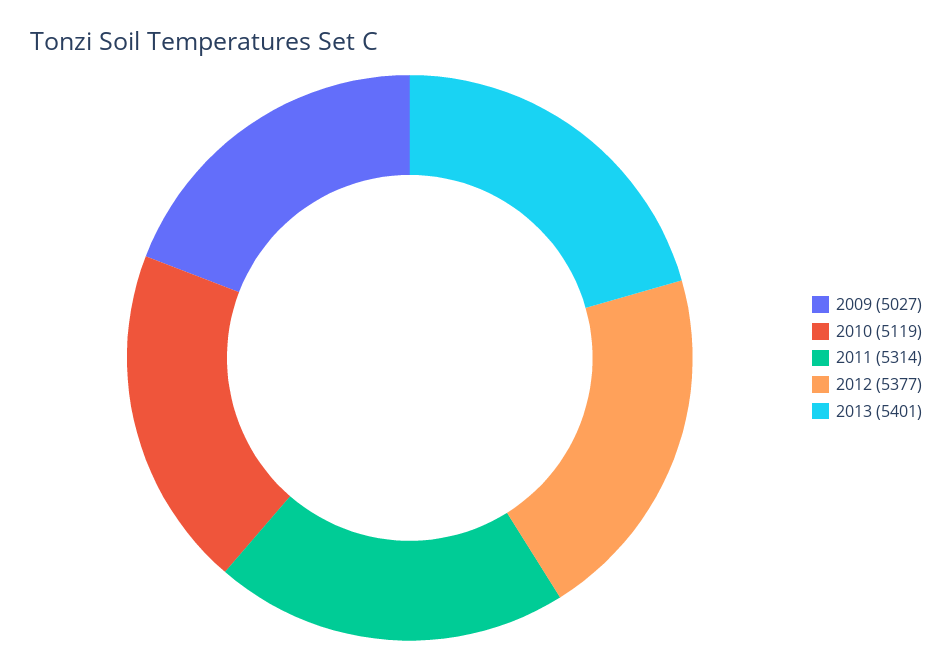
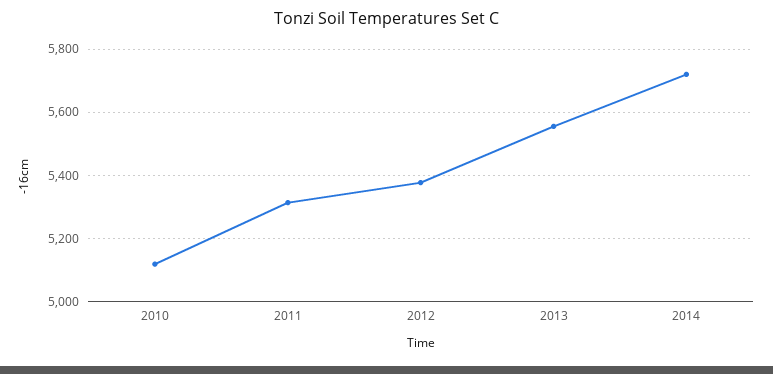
2009: 5027 -> none
2013: 5401 -> 5560
2014: none -> 5720

